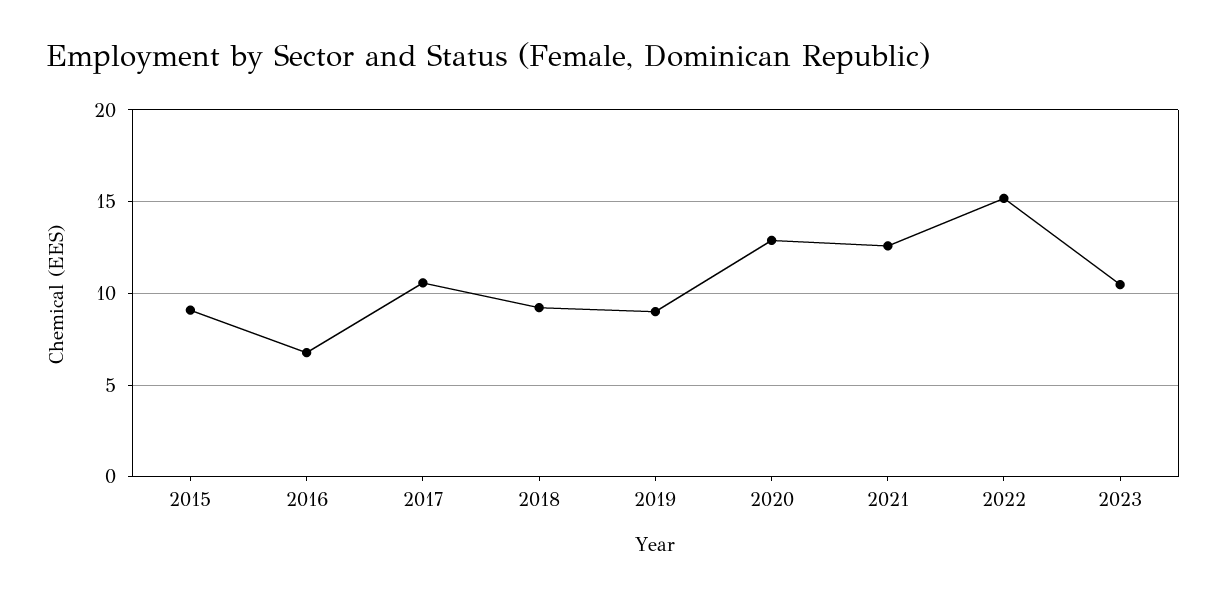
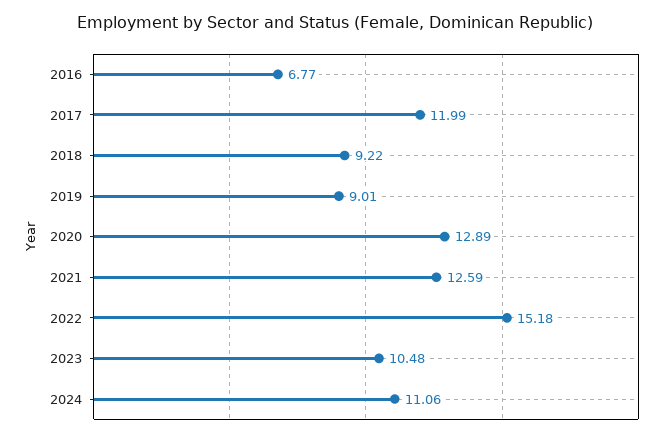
2015: 9 -> none
2017: 10.5 -> 11.99
2024: none -> 11.06

